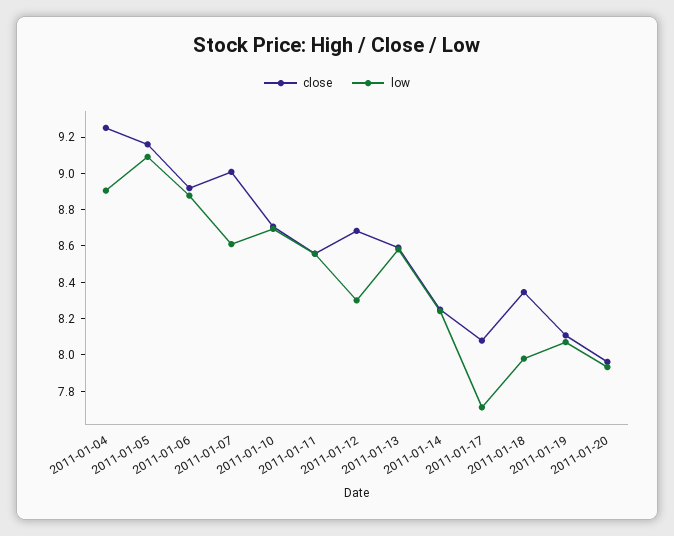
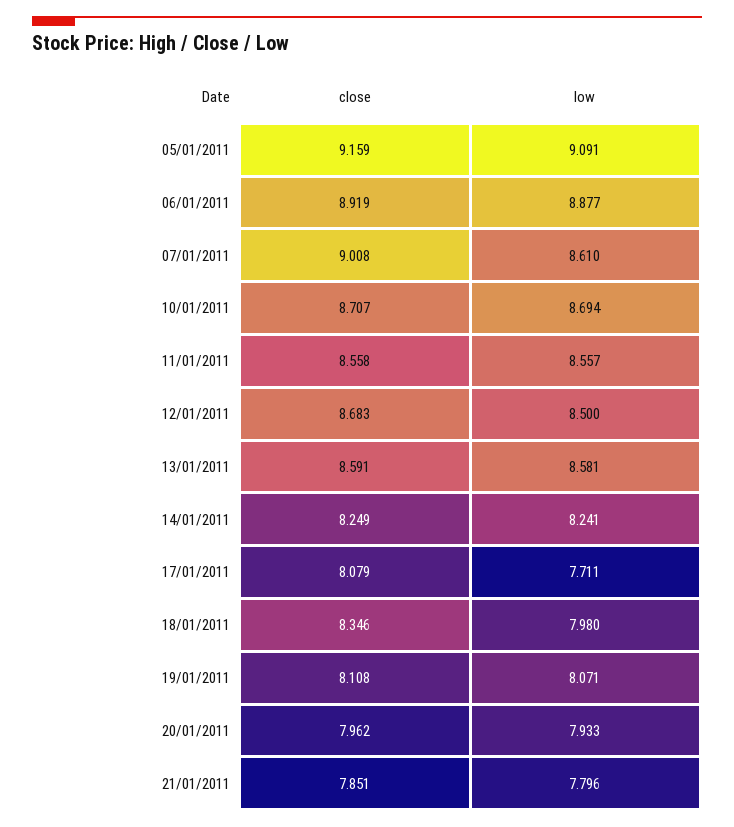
close, 2011-01-04: 9.25 -> none
low, 2011-01-04: 8.9 -> none
low, 2011-01-12: 8.3 -> 8.5
close, 21/01/2011: none -> 7.851
low, 21/01/2011: none -> 7.796

